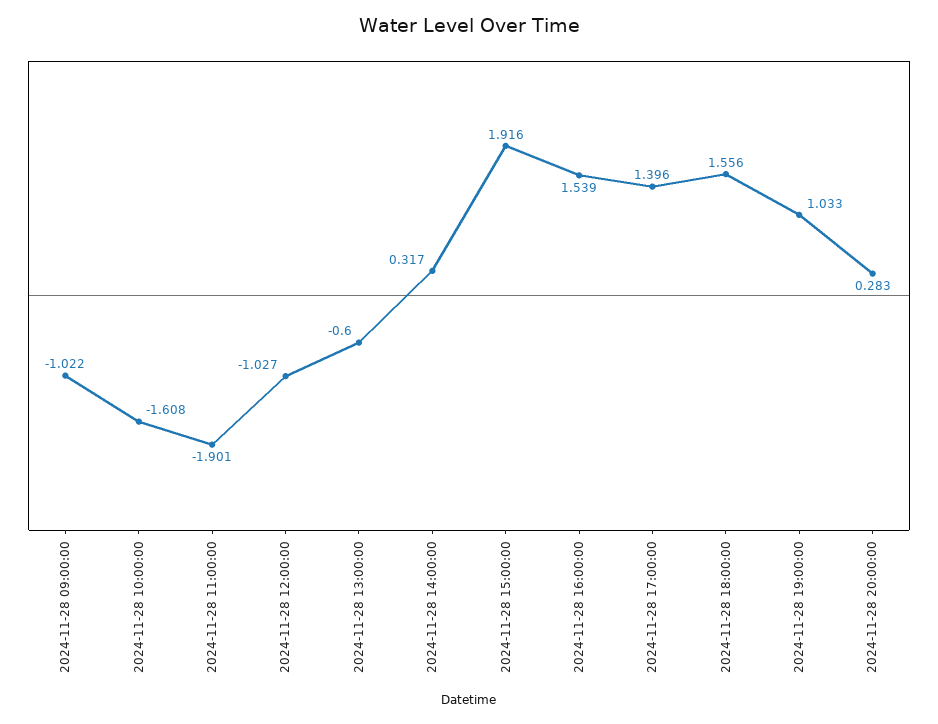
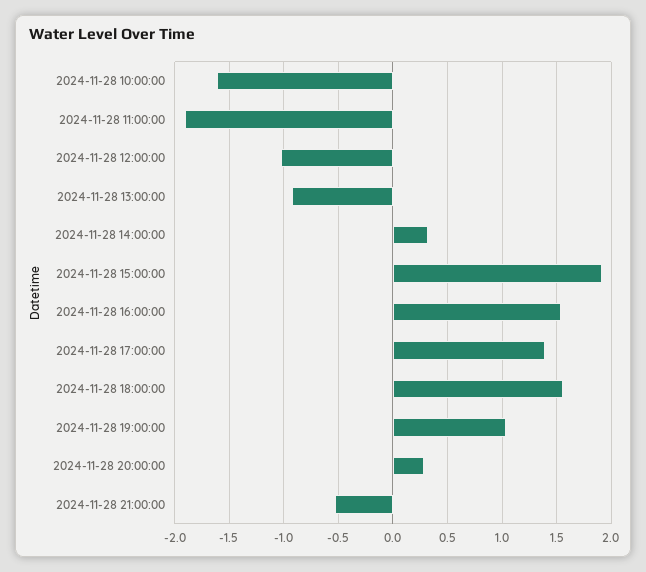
2024-11-28 09:00:00: -1.022 -> none
2024-11-28 13:00:00: -0.6 -> -0.9
2024-11-28 21:00:00: none -> -0.5

